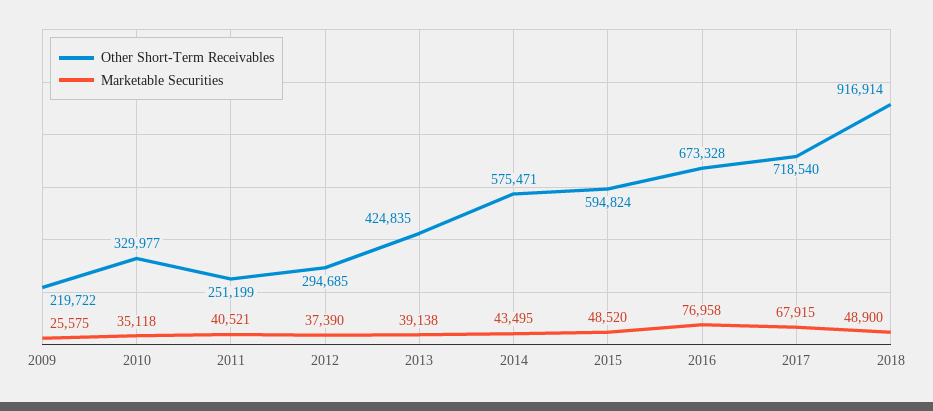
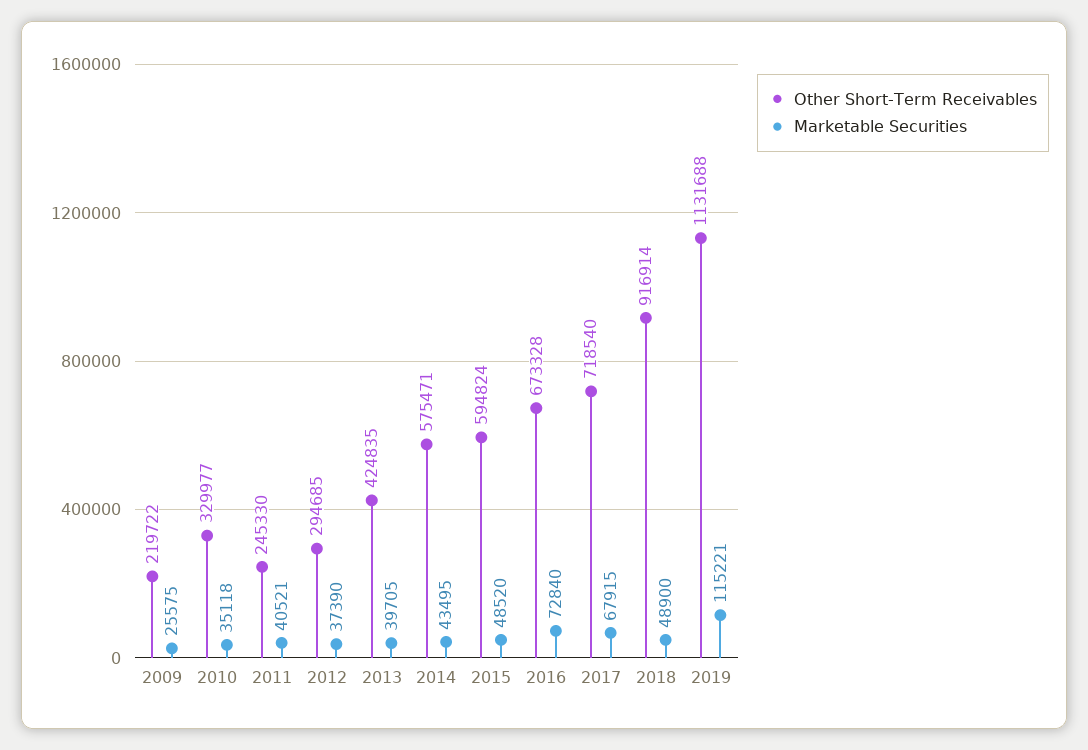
Other Short-Term Receivables, 2011: 251199 -> 245330
Marketable Securities, 2013: 39138 -> 39705
Marketable Securities, 2016: 76958 -> 72840
Other Short-Term Receivables, 2019: none -> 1131688
Marketable Securities, 2019: none -> 115221

